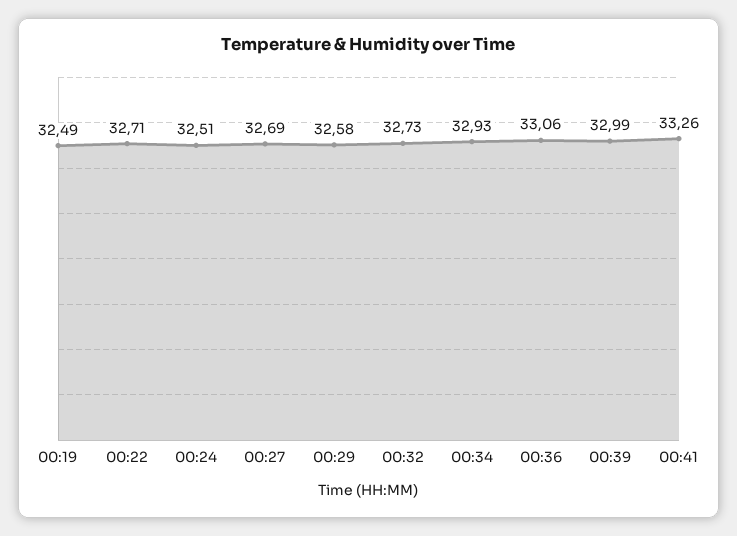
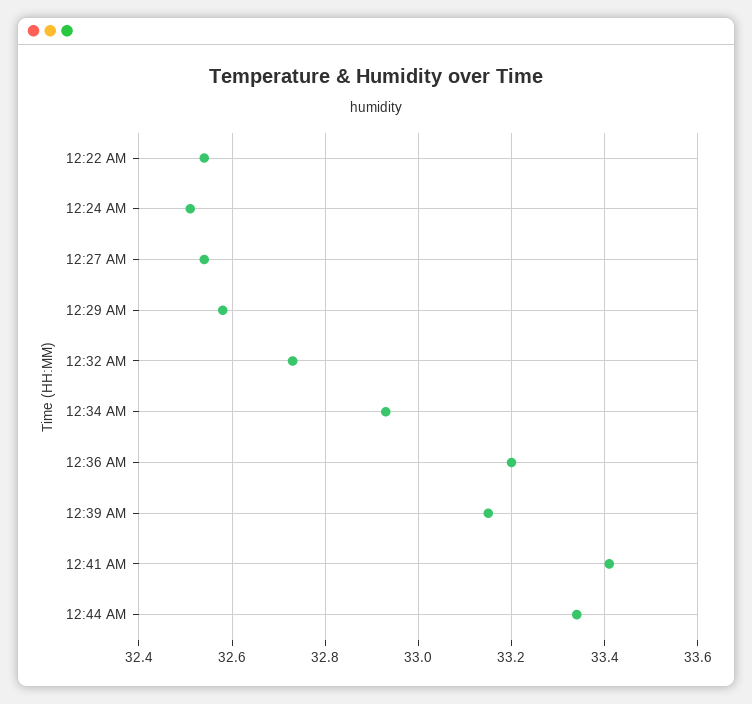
00:19: 32.49 -> none
00:22: 32.71 -> 32.55
00:27: 32.69 -> 32.55
00:36: 33.06 -> 33.2
00:39: 32.99 -> 33.15
00:41: 33.26 -> 33.4
12:44 AM: none -> 33.35

